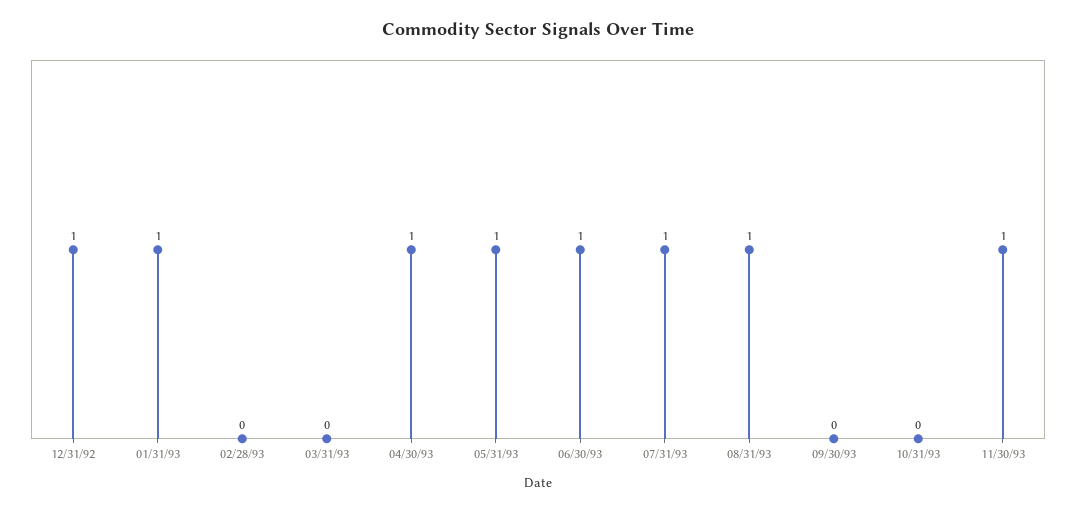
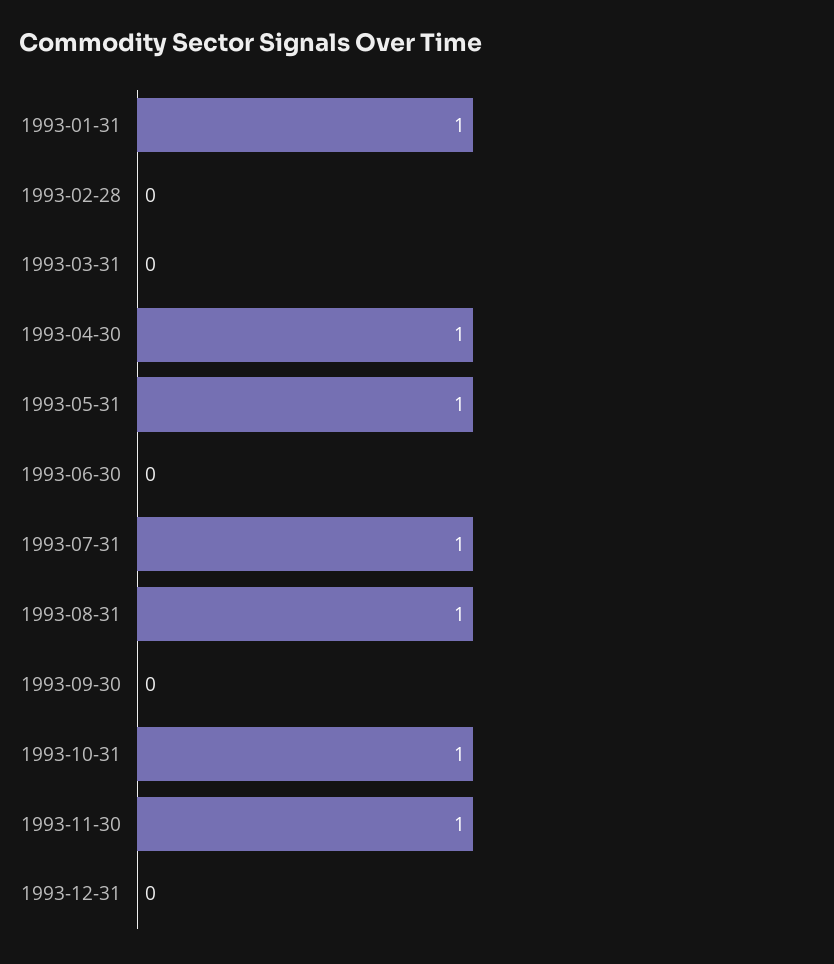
12/31/92: 1 -> none
06/30/93: 1 -> 0
10/31/93: 0 -> 1
1993-12-31: none -> 0

